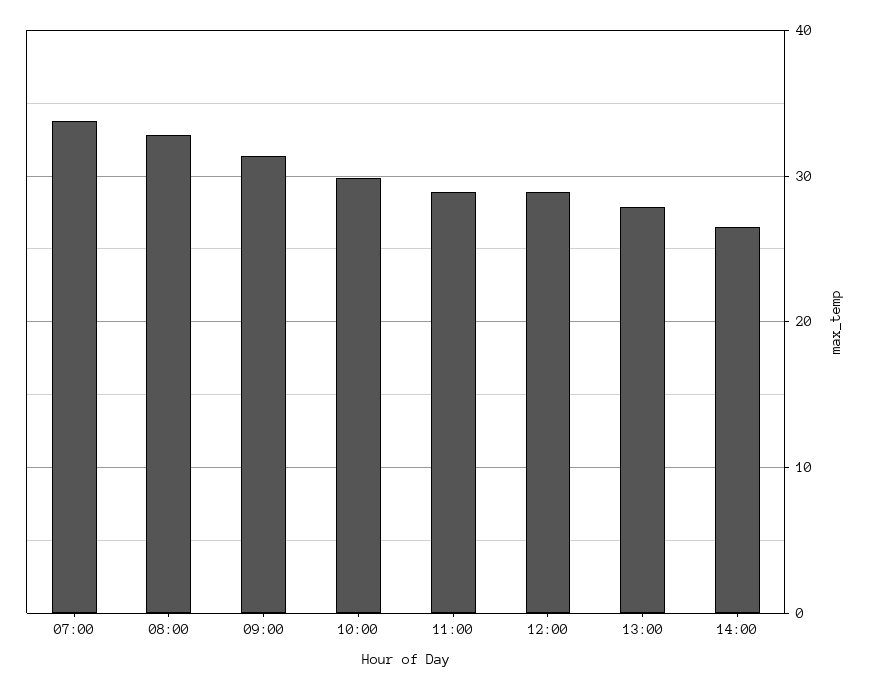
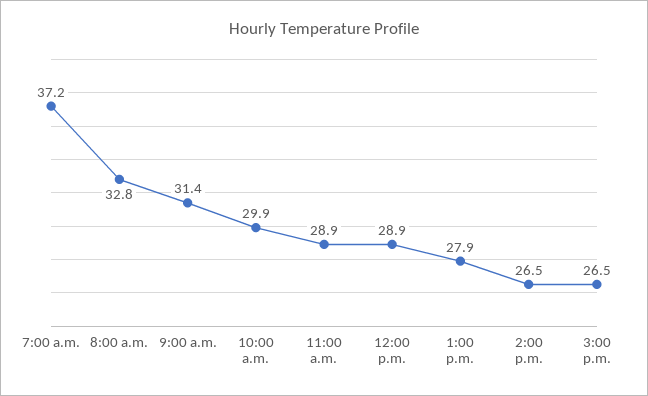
07:00: 34 -> 37.2
3:00 p.m.: none -> 26.5

